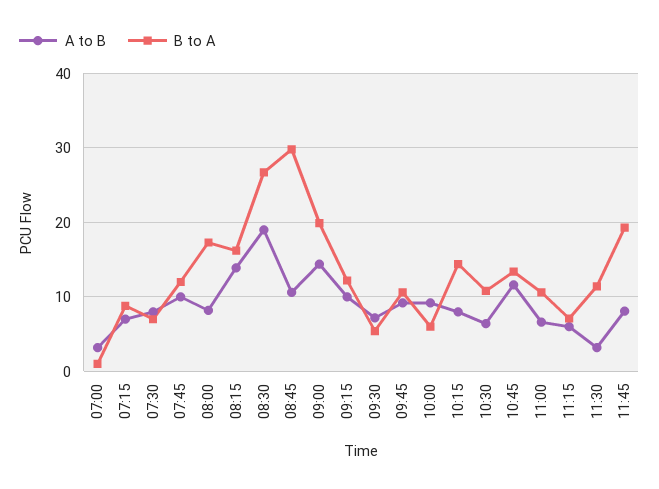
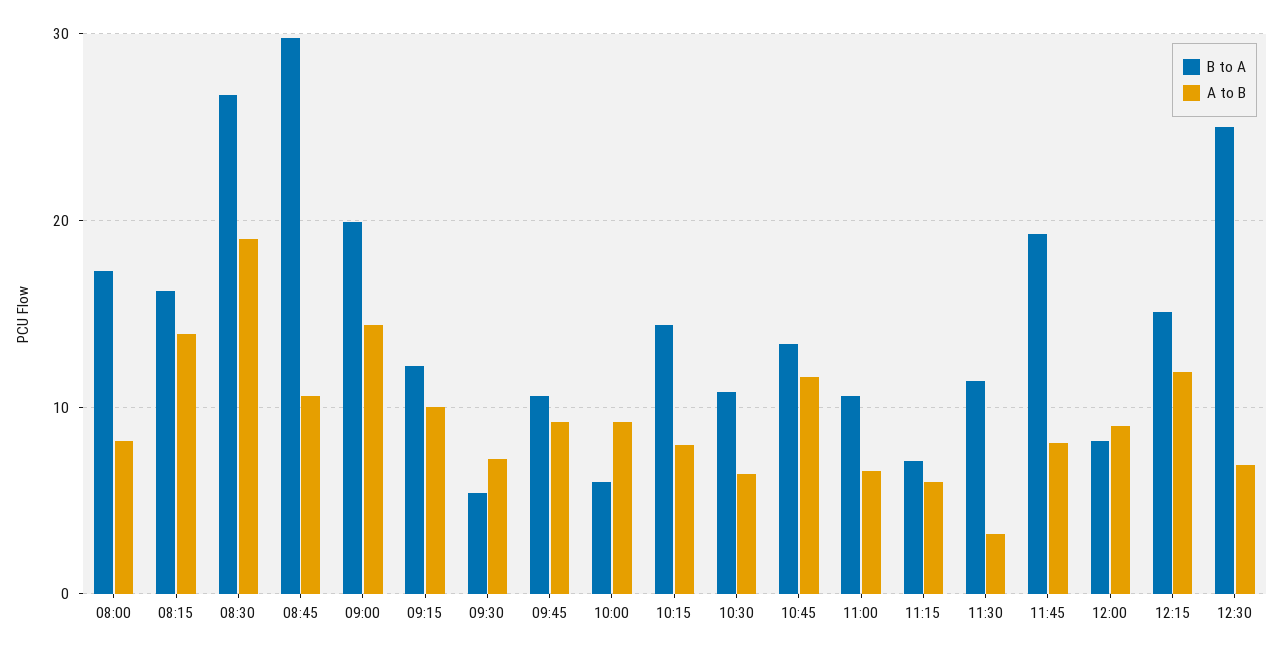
A to B, 07:00: 3 -> none
B to A, 07:00: 1 -> none
A to B, 07:15: 7 -> none
B to A, 07:15: 9 -> none
A to B, 07:30: 8 -> none
B to A, 07:30: 7 -> none
A to B, 07:45: 10 -> none
B to A, 07:45: 12 -> none
B to A, 12:00: none -> 8
A to B, 12:00: none -> 9
B to A, 12:15: none -> 15
A to B, 12:15: none -> 12
B to A, 12:30: none -> 25
A to B, 12:30: none -> 7

